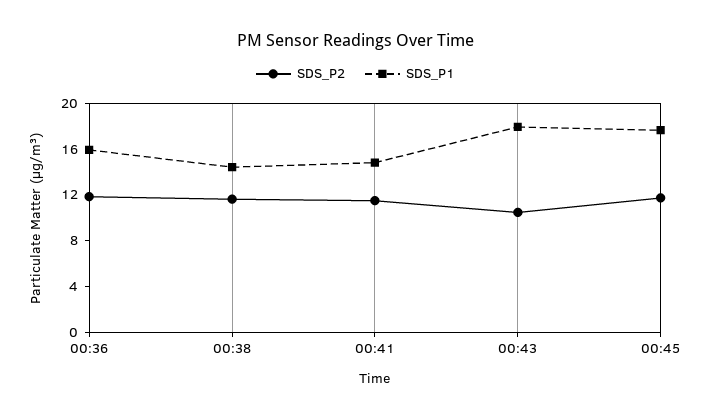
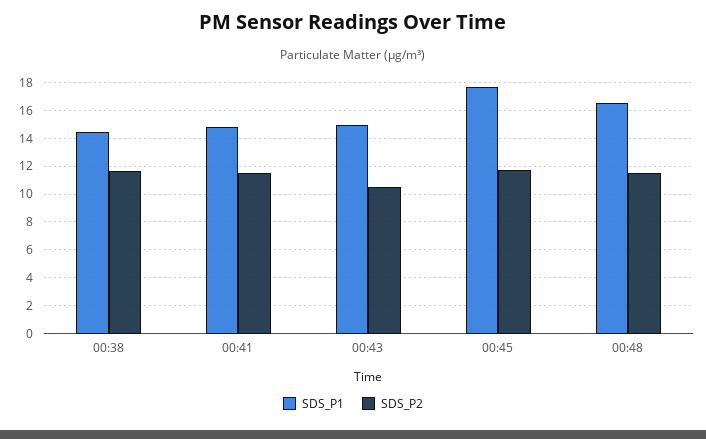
SDS_P2, 00:36: 12 -> none
SDS_P1, 00:36: 16 -> none
SDS_P1, 00:43: 18 -> 15
SDS_P1, 00:48: none -> 16.5
SDS_P2, 00:48: none -> 11.5

